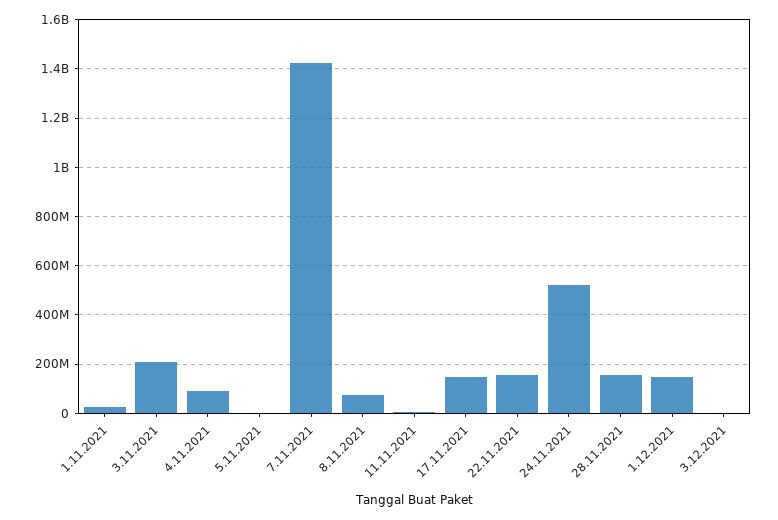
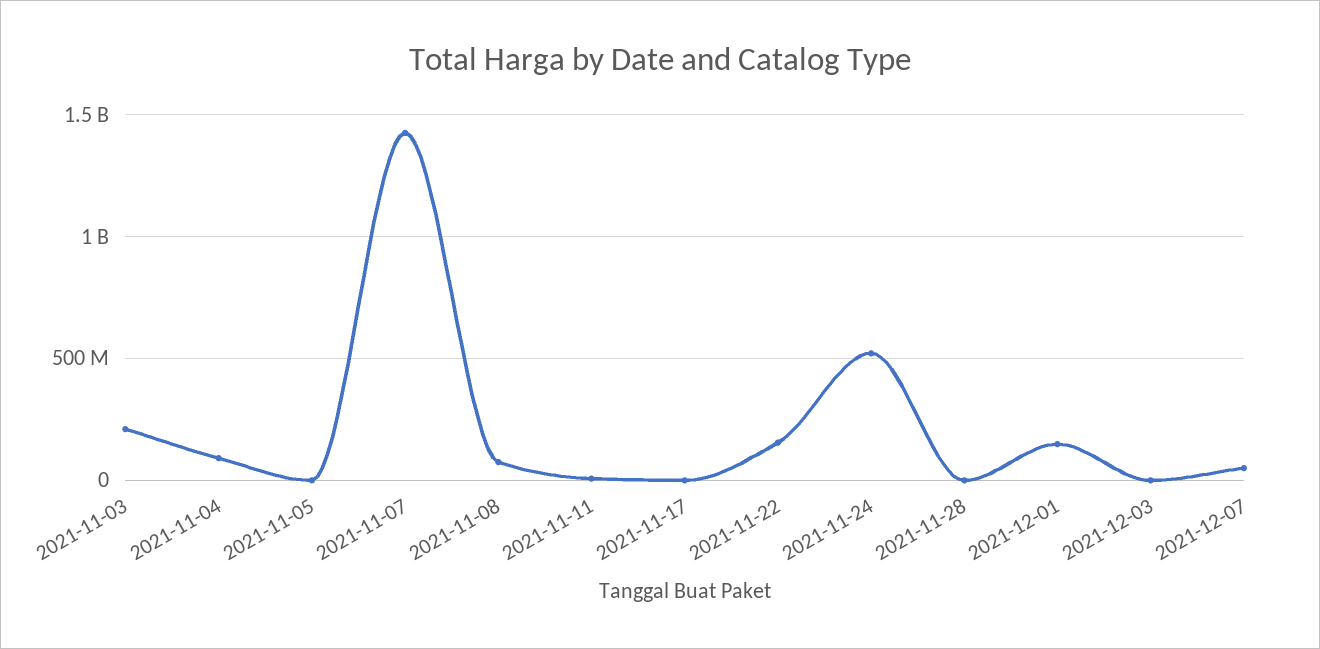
1.11.2021: 25000000 -> none
17.11.2021: 150000000 -> 0
28.11.2021: 150000000 -> 0
2021-12-07: none -> 50000000

